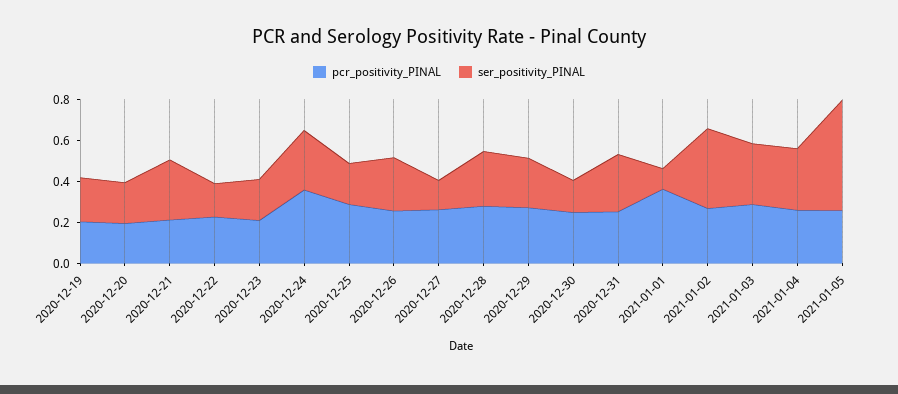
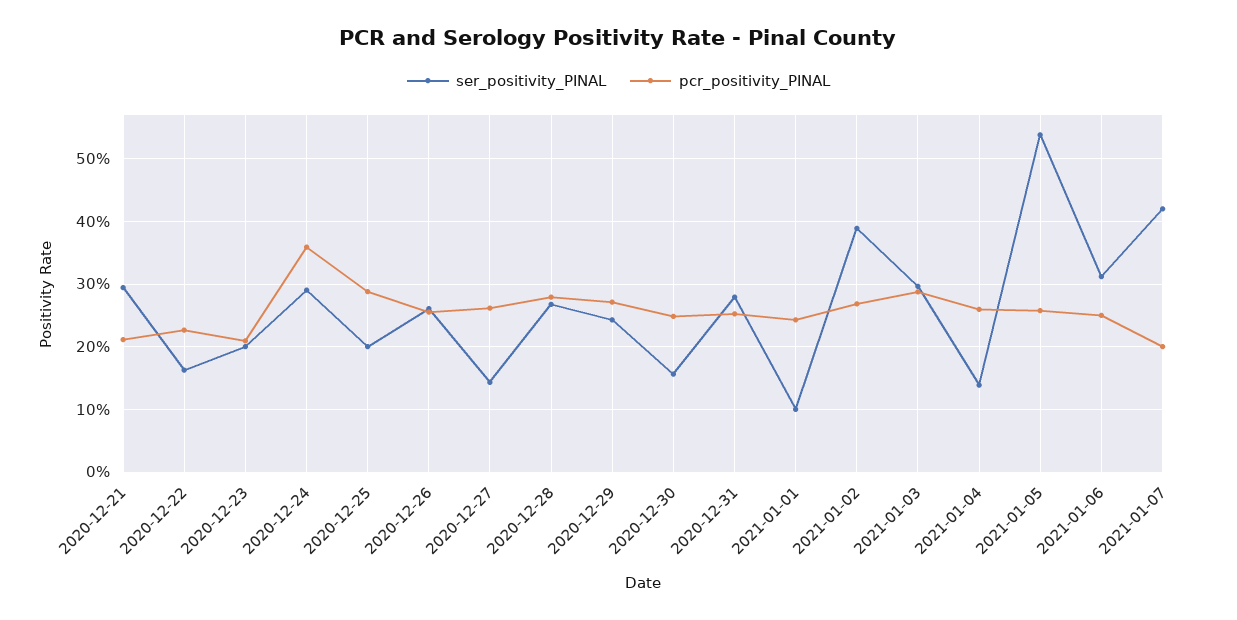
pcr_positivity_PINAL, 2020-12-19: 0.2 -> none
ser_positivity_PINAL, 2020-12-19: 0.2 -> none
pcr_positivity_PINAL, 2020-12-20: 0.2 -> none
ser_positivity_PINAL, 2020-12-20: 0.2 -> none
pcr_positivity_PINAL, 2021-01-01: 0.35 -> 0.24
ser_positivity_PINAL, 2021-01-04: 0.3 -> 0.14
ser_positivity_PINAL, 2021-01-06: none -> 0.31
pcr_positivity_PINAL, 2021-01-06: none -> 0.25
ser_positivity_PINAL, 2021-01-07: none -> 0.42
pcr_positivity_PINAL, 2021-01-07: none -> 0.2

